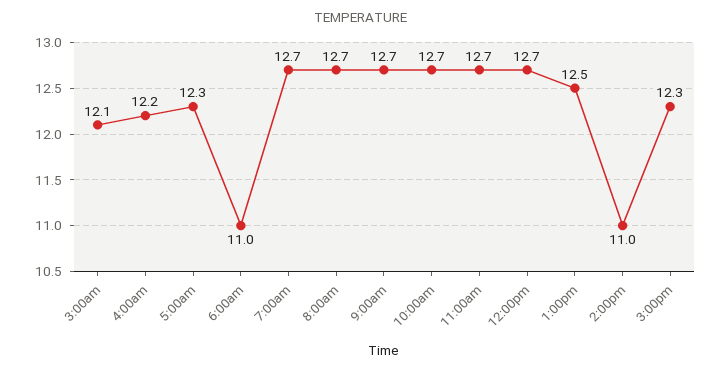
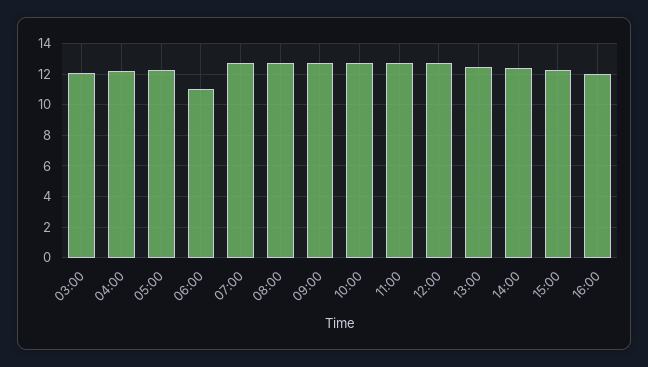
2:00pm: 11 -> 12.5
16:00: none -> 12

